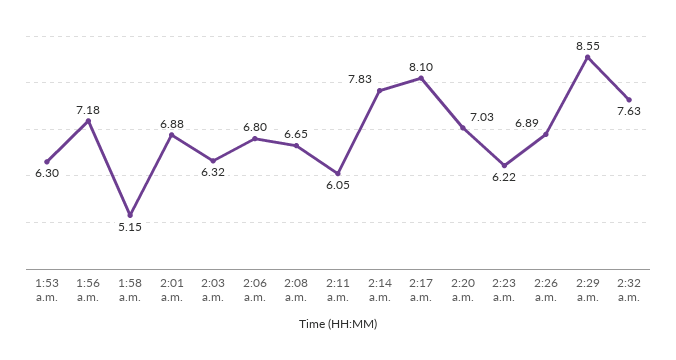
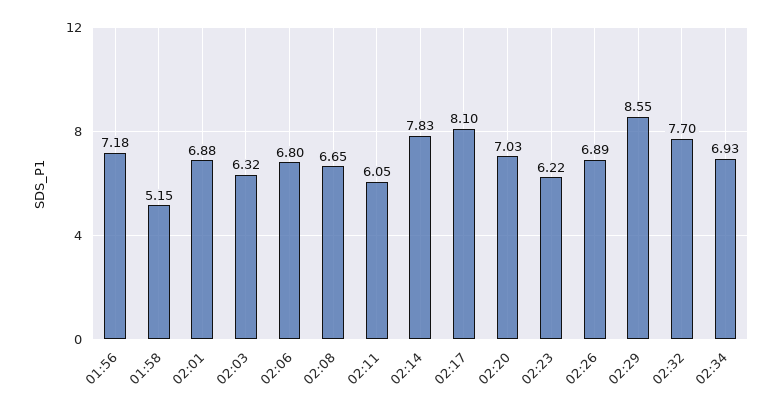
1:53 a.m.: 6.3 -> none
2:32 a.m.: 7.63 -> 7.7
02:34: none -> 6.93

